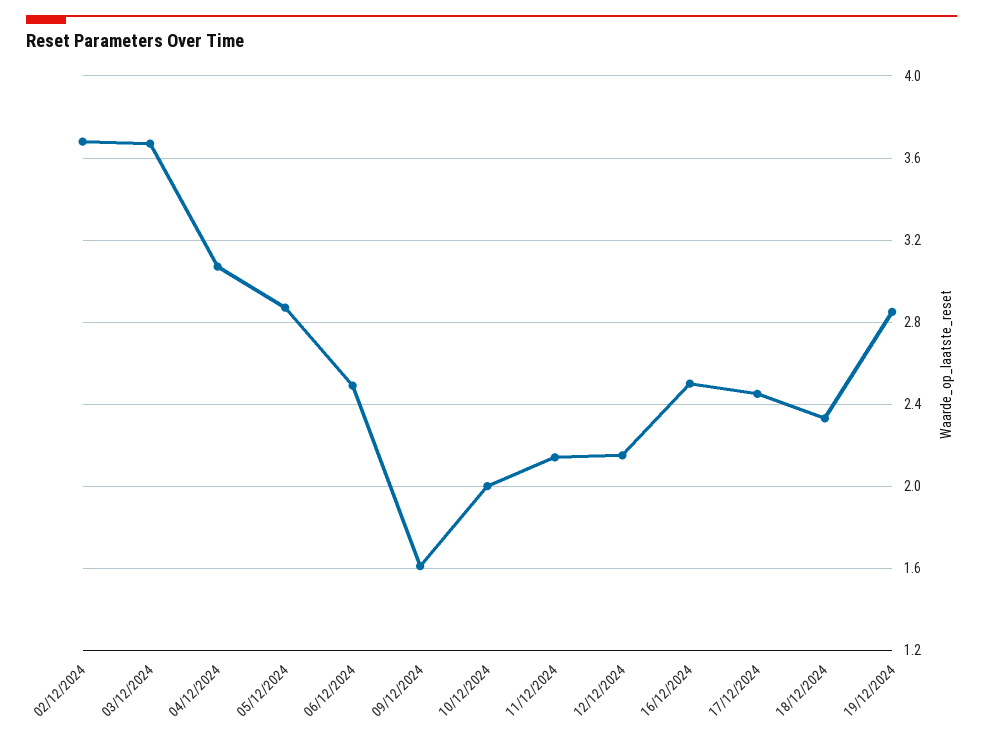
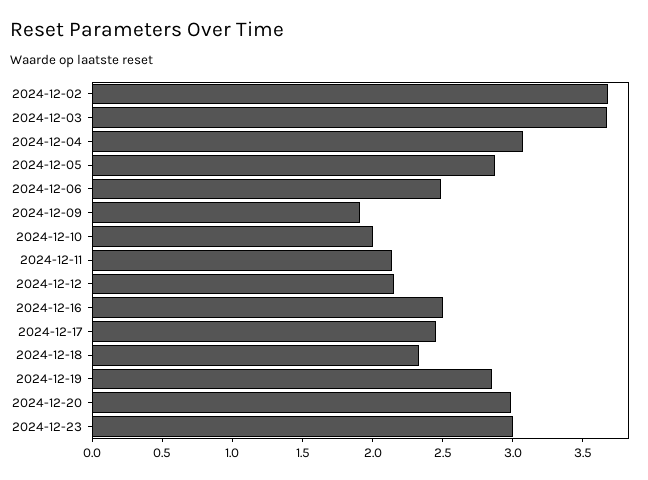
09/12/2024: 1.6 -> 1.9
2024-12-20: none -> 3
2024-12-23: none -> 3

